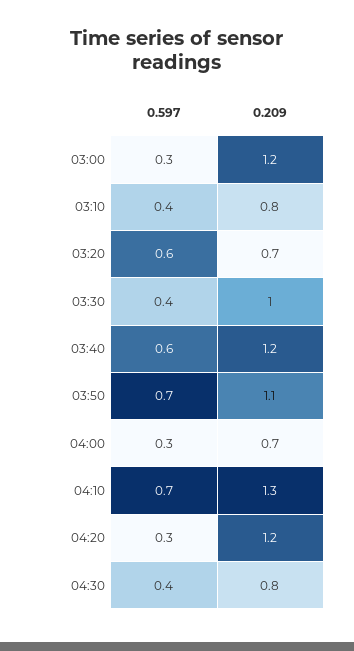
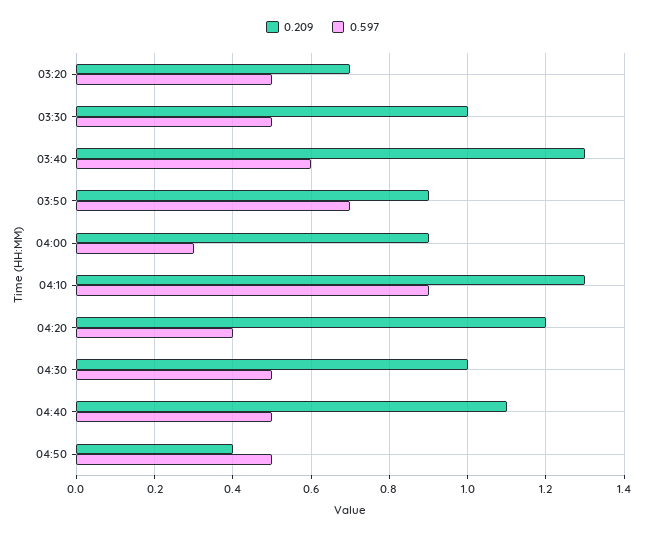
0.597, 03:00: 0.3 -> none
0.209, 03:00: 1.2 -> none
0.597, 03:10: 0.4 -> none
0.209, 03:10: 0.8 -> none
0.597, 03:20: 0.6 -> 0.5
0.597, 03:30: 0.4 -> 0.5
0.209, 03:40: 1.2 -> 1.3
0.209, 03:50: 1.1 -> 0.9
0.209, 04:00: 0.7 -> 0.9
0.597, 04:10: 0.7 -> 0.9
0.597, 04:20: 0.3 -> 0.4
0.597, 04:30: 0.4 -> 0.5
0.209, 04:30: 0.8 -> 1
0.209, 04:40: none -> 1.1
0.597, 04:40: none -> 0.5
0.209, 04:50: none -> 0.4
0.597, 04:50: none -> 0.5

